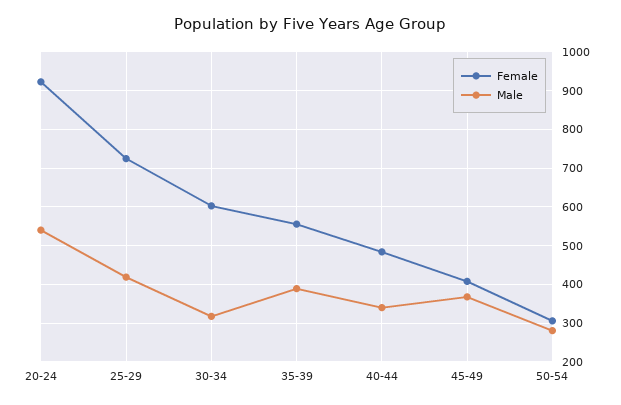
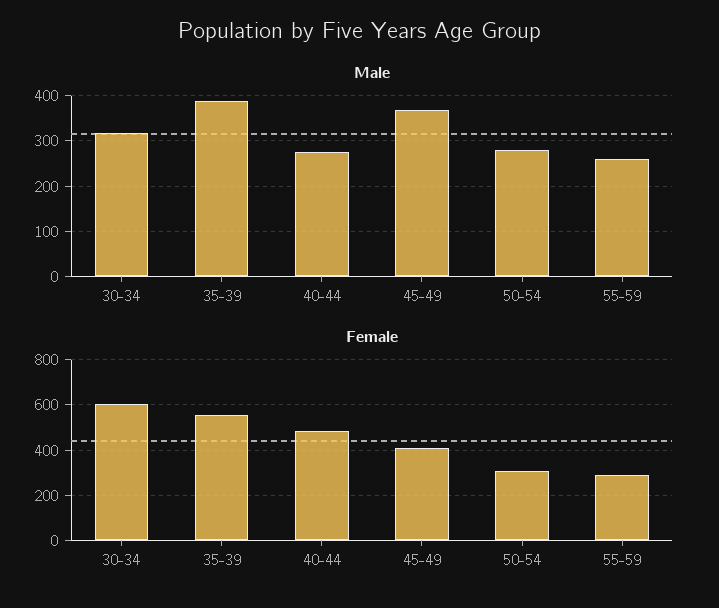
Female, 20-24: 920 -> none
Male, 20-24: 540 -> none
Female, 25-29: 720 -> none
Male, 25-29: 420 -> none
Male, 40-44: 340 -> 280
Male, 55-59: none -> 260
Female, 55-59: none -> 300

